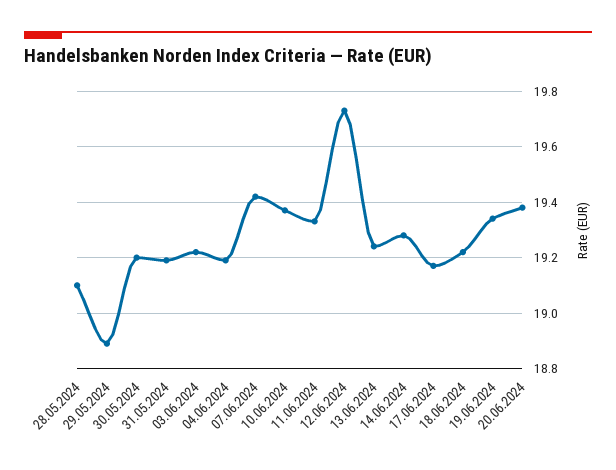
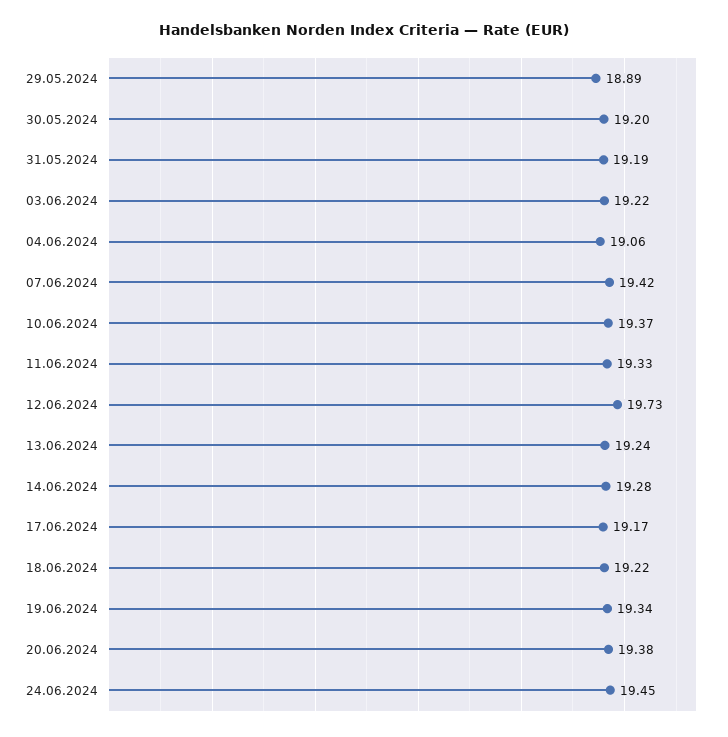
28.05.2024: 19.1 -> none
04.06.2024: 19.2 -> 19.06
24.06.2024: none -> 19.45

